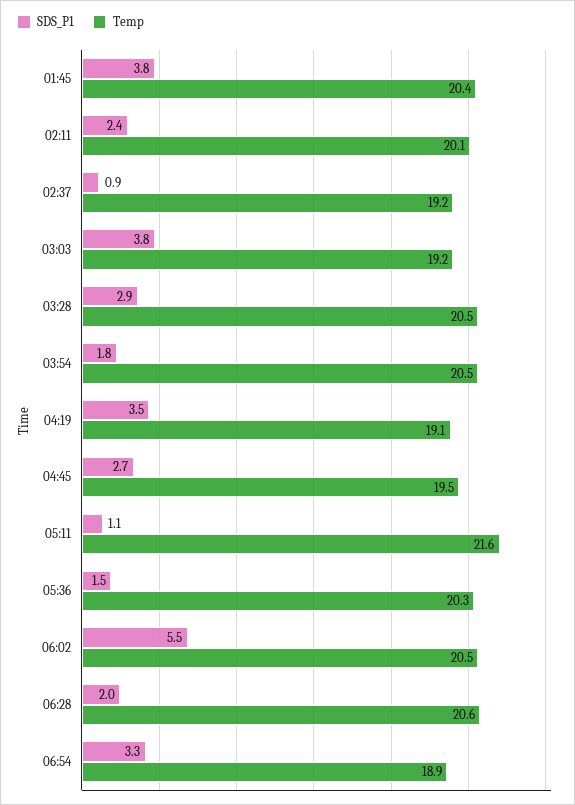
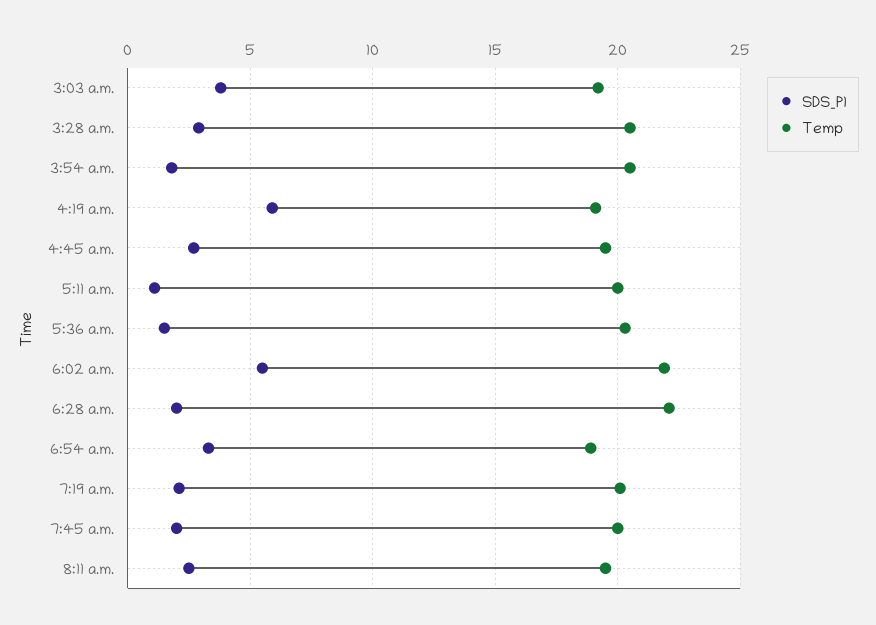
SDS_P1, 01:45: 3.8 -> none
Temp, 01:45: 20.4 -> none
SDS_P1, 02:11: 2.4 -> none
Temp, 02:11: 20.1 -> none
SDS_P1, 02:37: 0.9 -> none
Temp, 02:37: 19.2 -> none
SDS_P1, 04:19: 3.5 -> 6
Temp, 05:11: 21.6 -> 20
Temp, 06:02: 20.5 -> 22
Temp, 06:28: 20.6 -> 22
SDS_P1, 7:19 a.m.: none -> 2
Temp, 7:19 a.m.: none -> 20
SDS_P1, 7:45 a.m.: none -> 2
Temp, 7:45 a.m.: none -> 20
SDS_P1, 8:11 a.m.: none -> 2.5
Temp, 8:11 a.m.: none -> 19.5

